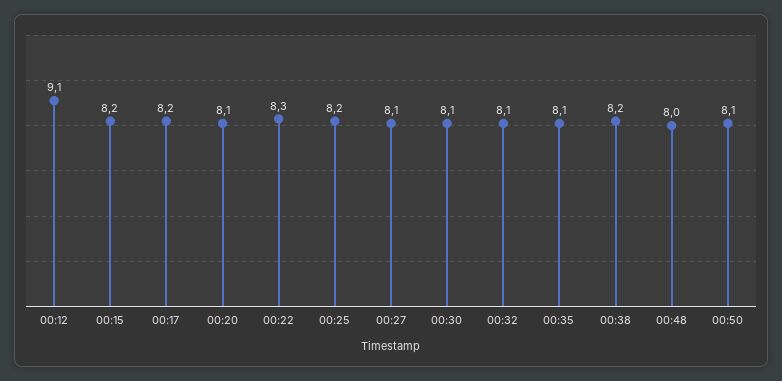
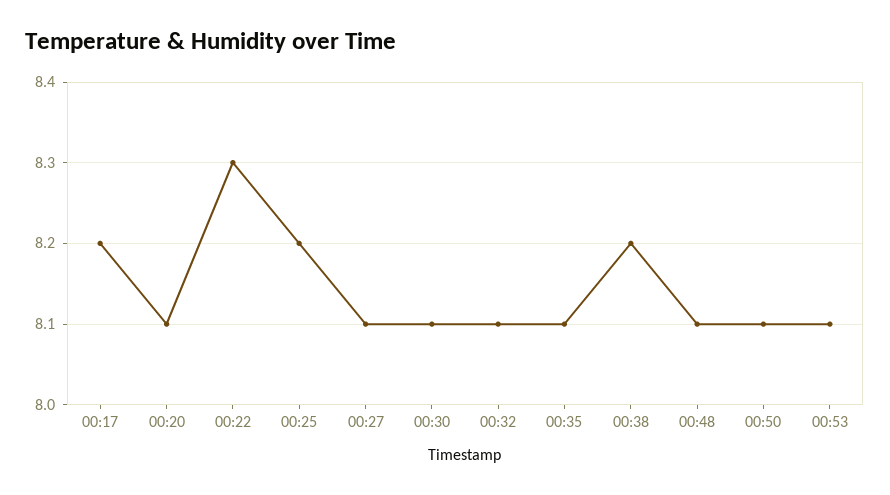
00:12: 9.1 -> none
00:15: 8.2 -> none
00:48: 8 -> 8.1
00:53: none -> 8.1

